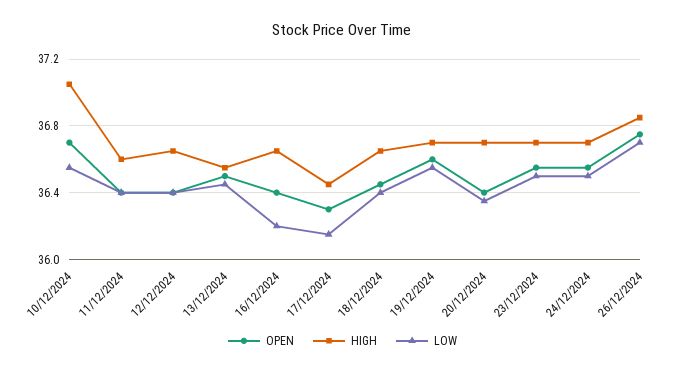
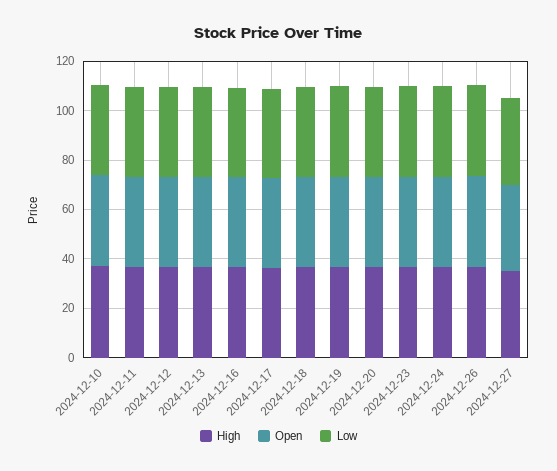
HIGH, 2024-12-27: none -> 35
OPEN, 2024-12-27: none -> 35
LOW, 2024-12-27: none -> 35

